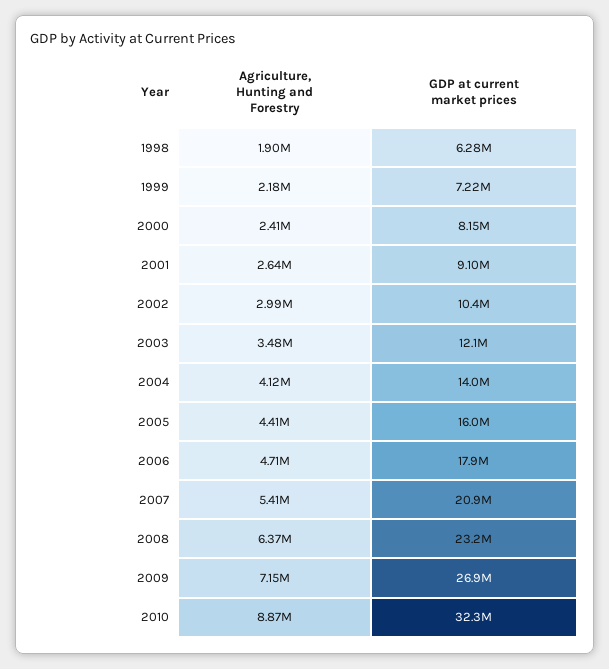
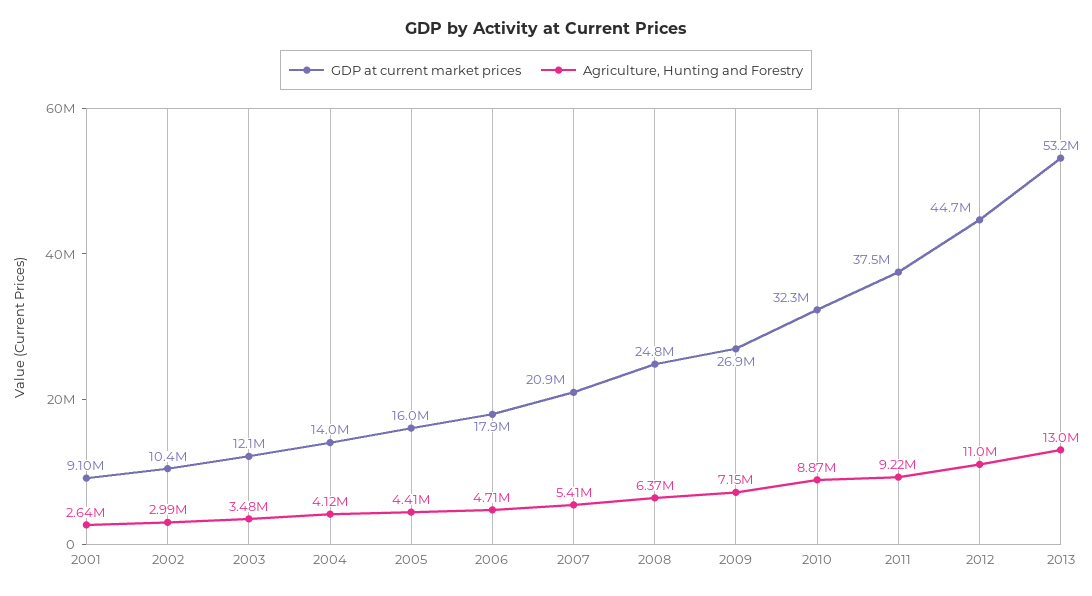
Agriculture, Hunting and Forestry, 1998: 1900000 -> none
GDP at current market prices, 1998: 6280000 -> none
Agriculture, Hunting and Forestry, 1999: 2180000 -> none
GDP at current market prices, 1999: 7220000 -> none
Agriculture, Hunting and Forestry, 2000: 2410000 -> none
GDP at current market prices, 2000: 8150000 -> none
GDP at current market prices, 2008: 23200000 -> 24800000
GDP at current market prices, 2011: none -> 37500000
Agriculture, Hunting and Forestry, 2011: none -> 9220000
GDP at current market prices, 2012: none -> 44700000
Agriculture, Hunting and Forestry, 2012: none -> 11000000
GDP at current market prices, 2013: none -> 53200000
Agriculture, Hunting and Forestry, 2013: none -> 13000000

